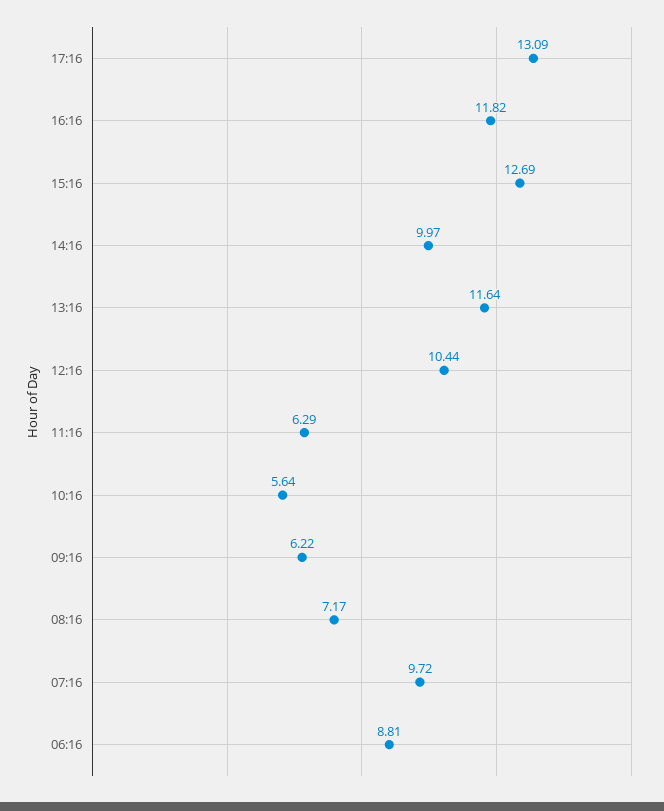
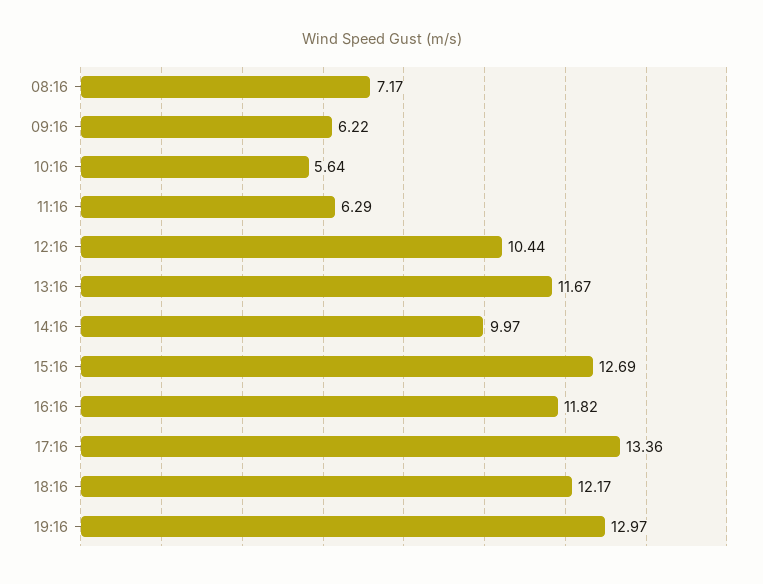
17:16: 13.09 -> 13.36
13:16: 11.64 -> 11.67
07:16: 9.72 -> none
06:16: 8.81 -> none
18:16: none -> 12.17
19:16: none -> 12.97

